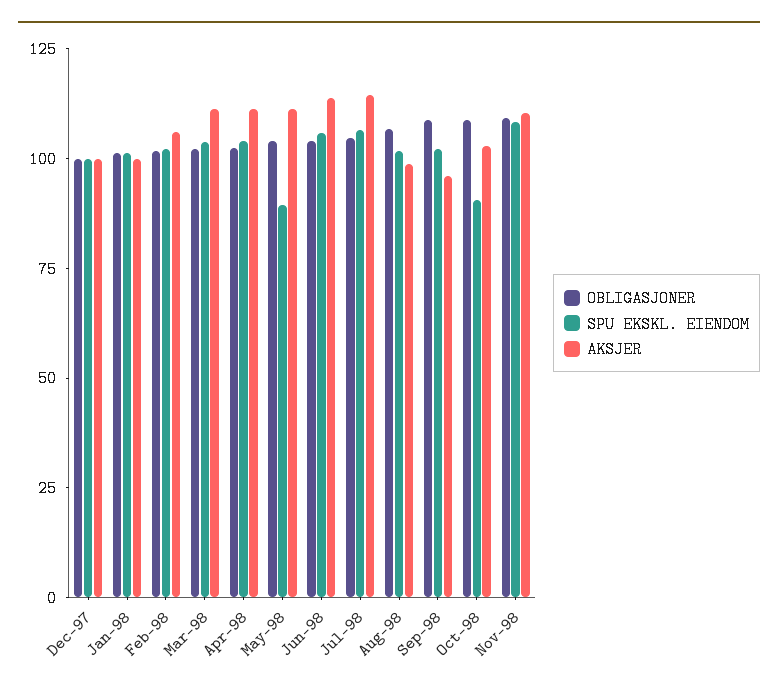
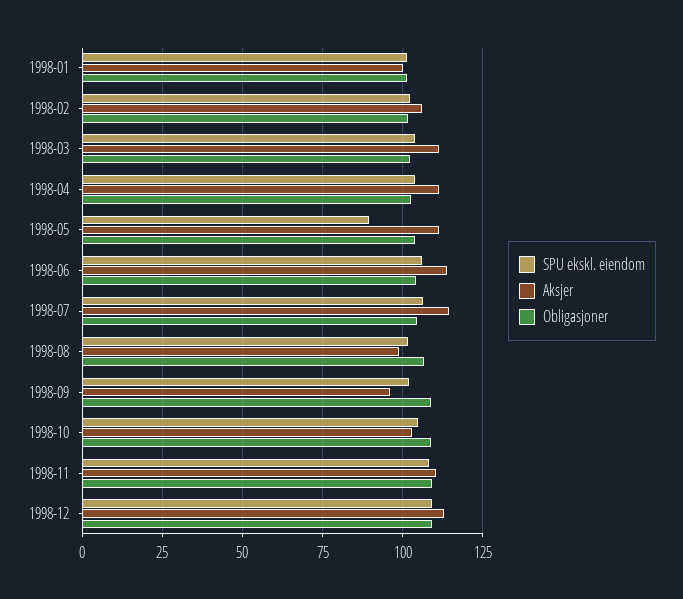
OBLIGASJONER, Dec-97: 100 -> none
SPU EKSKL. EIENDOM, Dec-97: 100 -> none
AKSJER, Dec-97: 100 -> none
SPU EKSKL. EIENDOM, Oct-98: 90 -> 105
SPU EKSKL. EIENDOM, 1998-12: none -> 110
AKSJER, 1998-12: none -> 112.5
OBLIGASJONER, 1998-12: none -> 110

